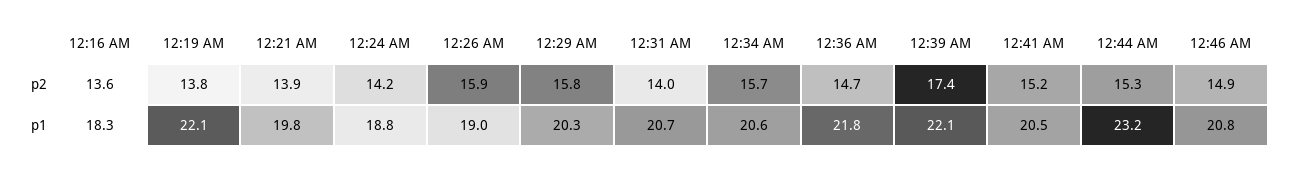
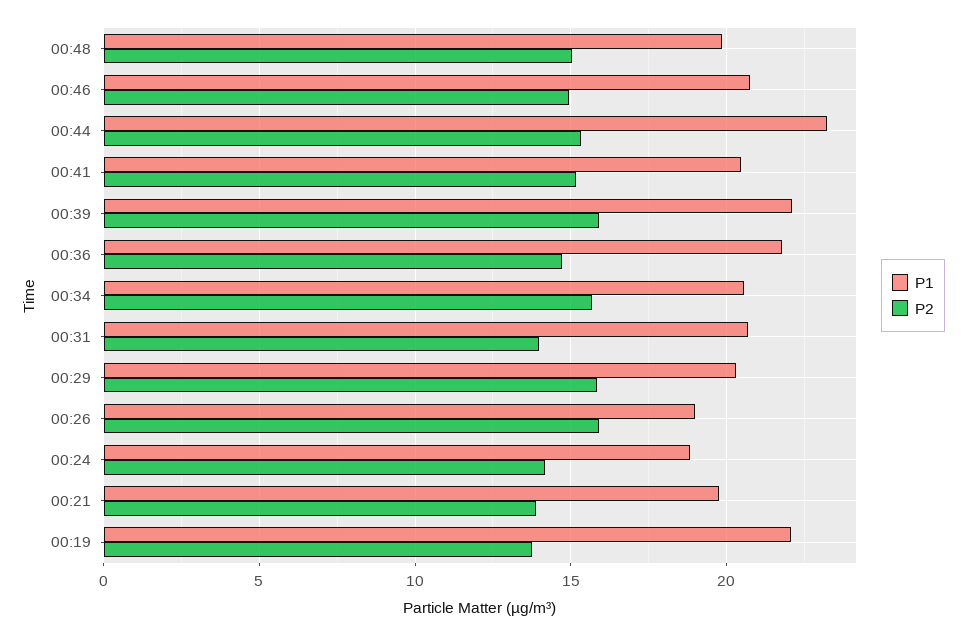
p2, 12:16 AM: 13.6 -> none
p2, 12:39 AM: 17.4 -> 16
p1, 12:16 AM: 18.3 -> none
p1, 00:48: none -> 20
p2, 00:48: none -> 15

